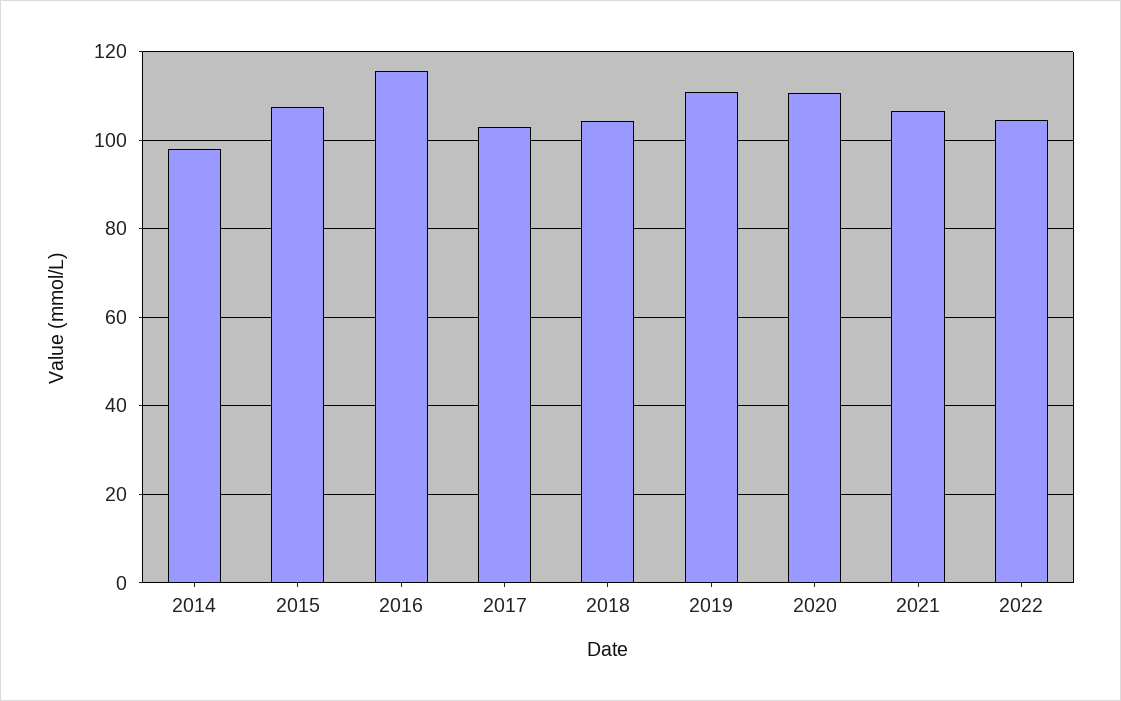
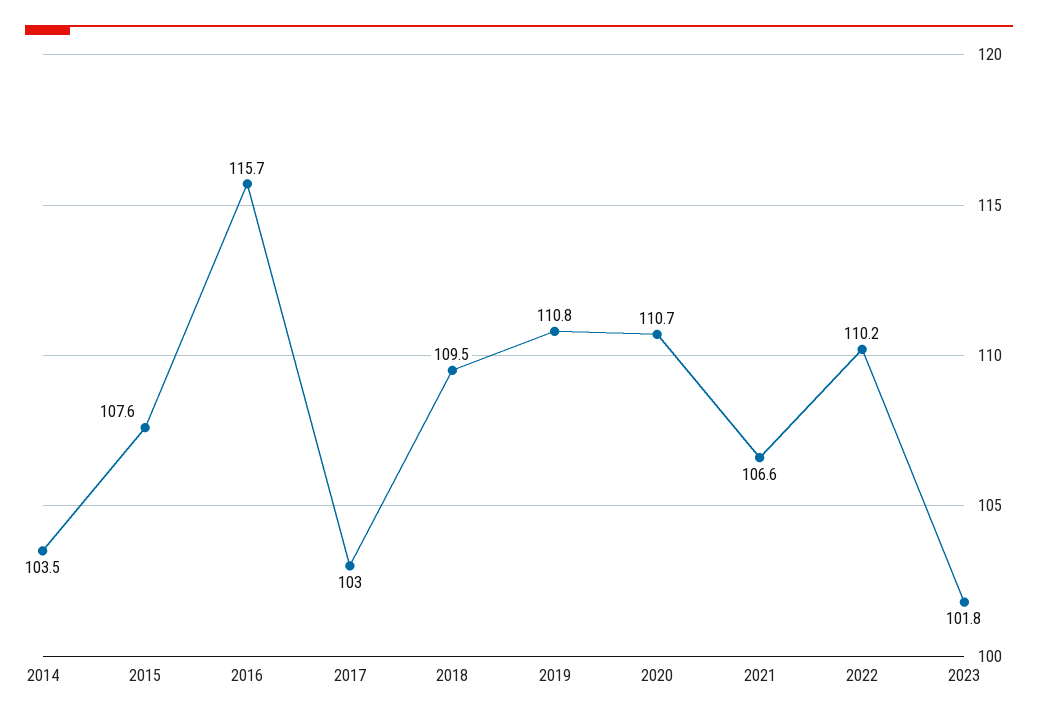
2014: 98 -> 103.5
2018: 104 -> 109.5
2022: 104 -> 110.2
2023: none -> 101.8

